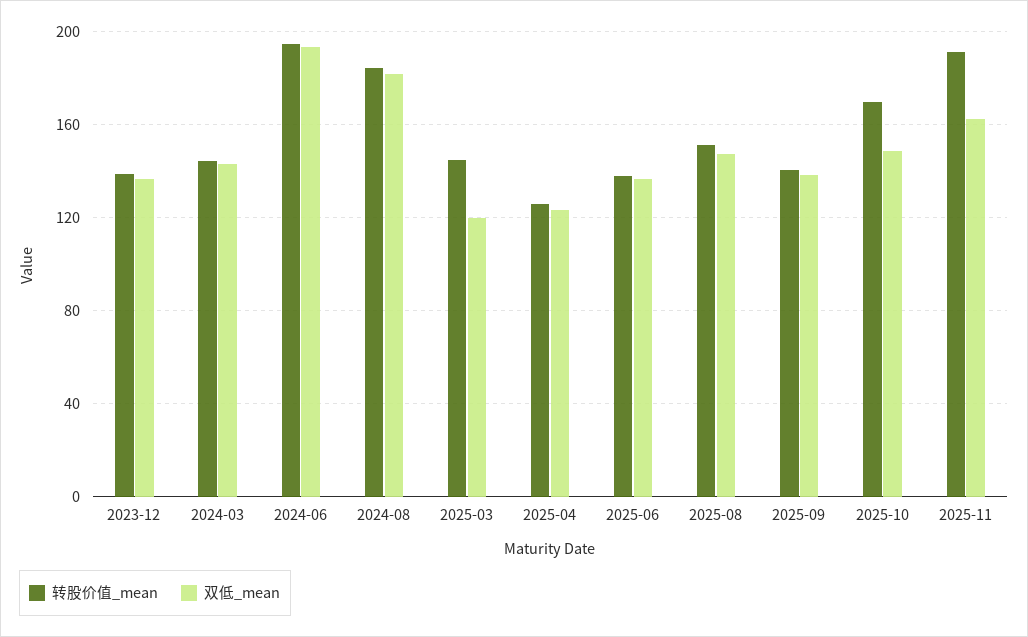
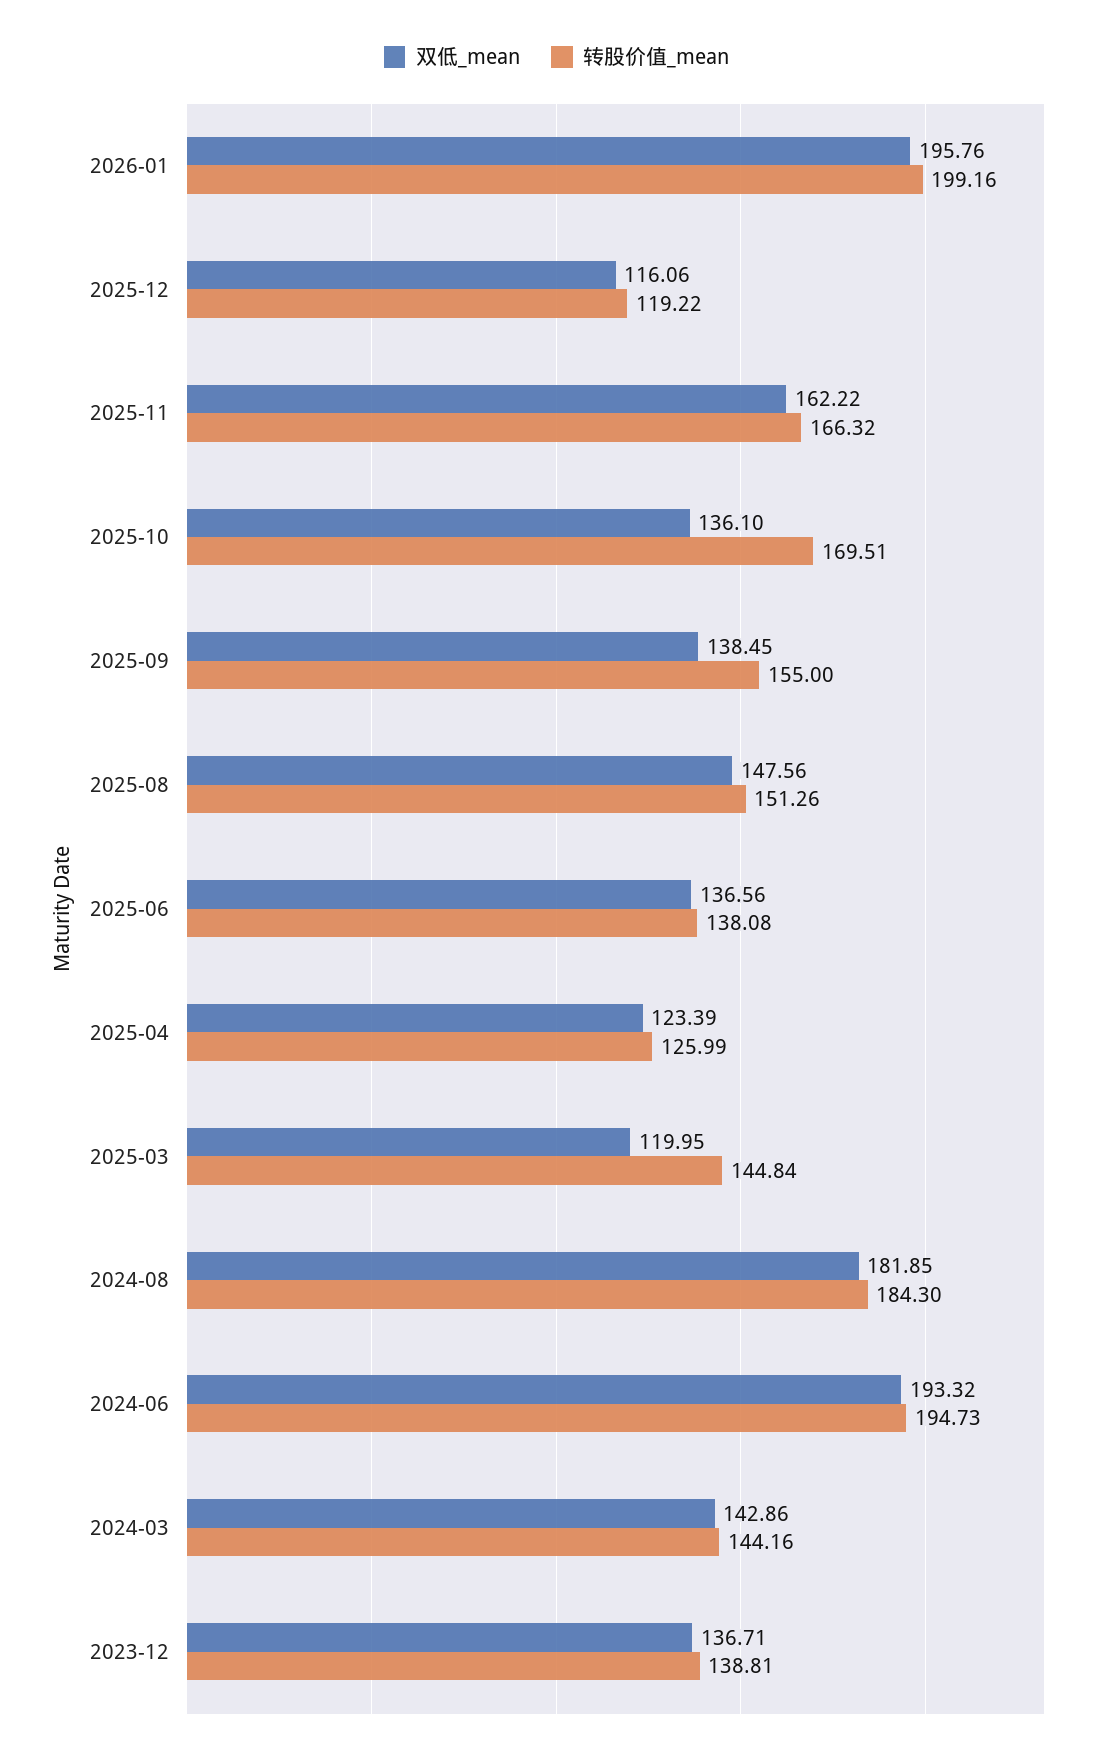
转股价值_mean, 2025-09: 140 -> 155
双低_mean, 2025-10: 150 -> 136.1
转股价值_mean, 2025-11: 190 -> 166.32
双低_mean, 2026-01: none -> 195.76
转股价值_mean, 2026-01: none -> 199.16
双低_mean, 2025-12: none -> 116.06
转股价值_mean, 2025-12: none -> 119.22

